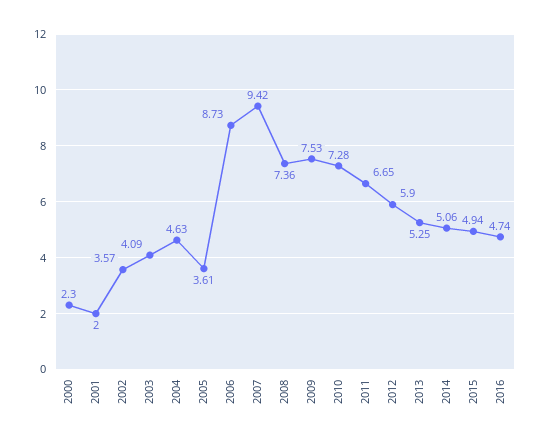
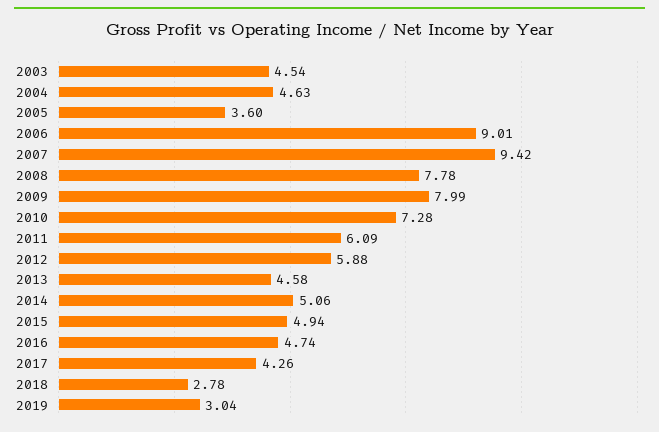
2000: 2.3 -> none
2001: 2 -> none
2002: 3.57 -> none
2003: 4.09 -> 4.54
2005: 3.61 -> 3.6
2006: 8.73 -> 9.01
2008: 7.36 -> 7.78
2009: 7.53 -> 7.99
2011: 6.65 -> 6.09
2012: 5.9 -> 5.88
2013: 5.25 -> 4.58
2017: none -> 4.26
2018: none -> 2.78
2019: none -> 3.04

